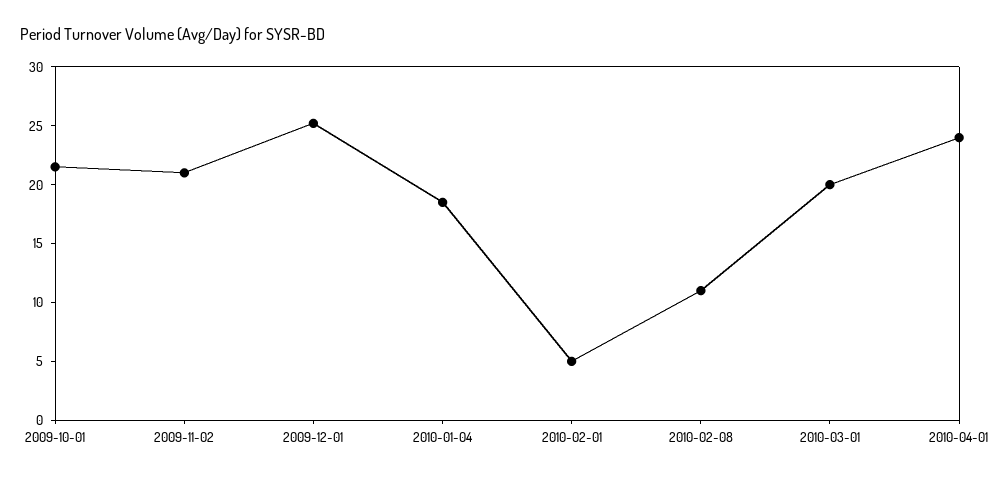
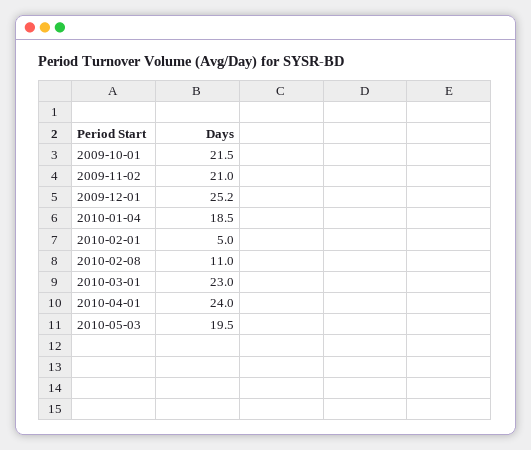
2010-03-01: 20 -> 23
2010-05-03: none -> 19.5

